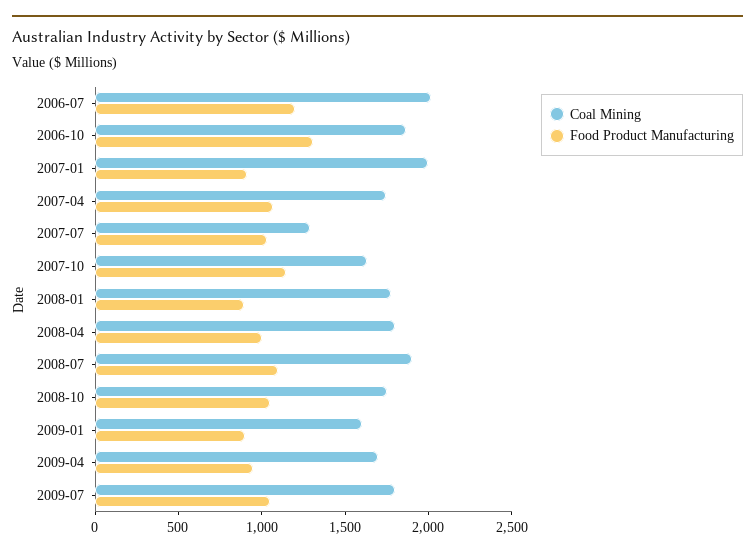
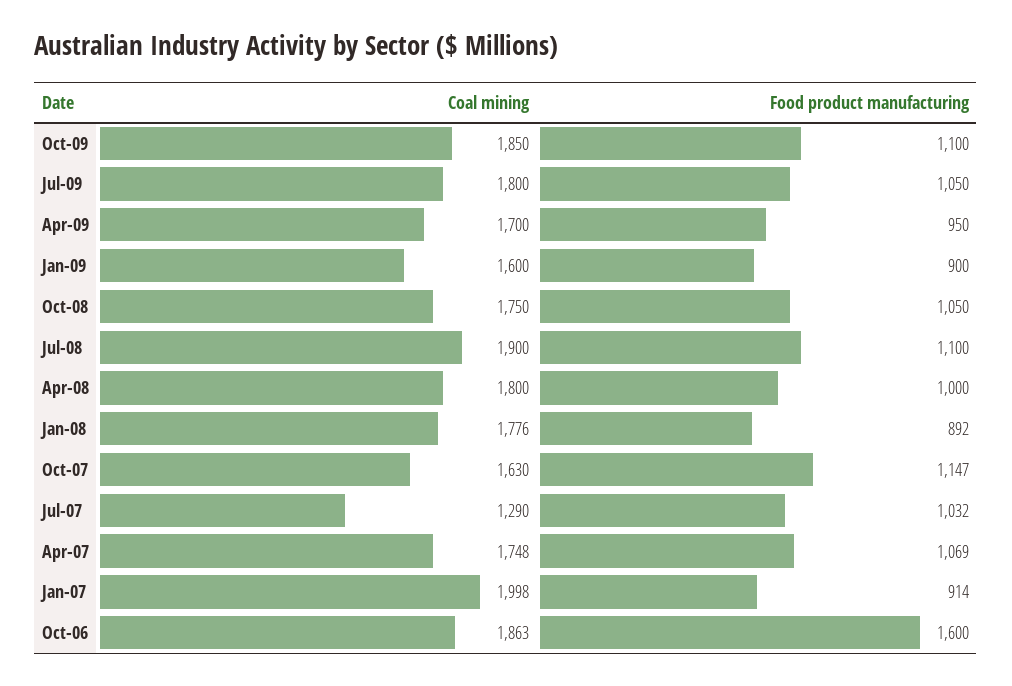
Coal Mining, 2006-07: 2000 -> none
Food Product Manufacturing, 2006-07: 1200 -> none
Food Product Manufacturing, 2006-10: 1300 -> 1600
Coal Mining, Oct-09: none -> 1850
Food Product Manufacturing, Oct-09: none -> 1100

